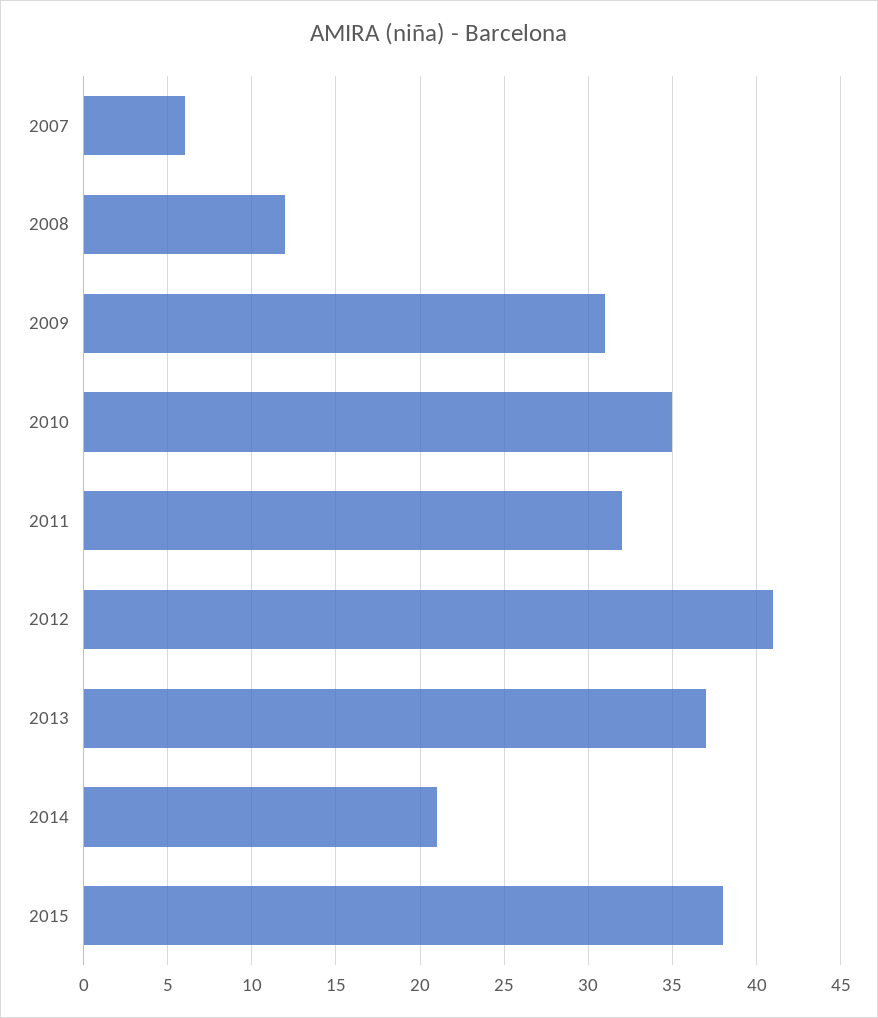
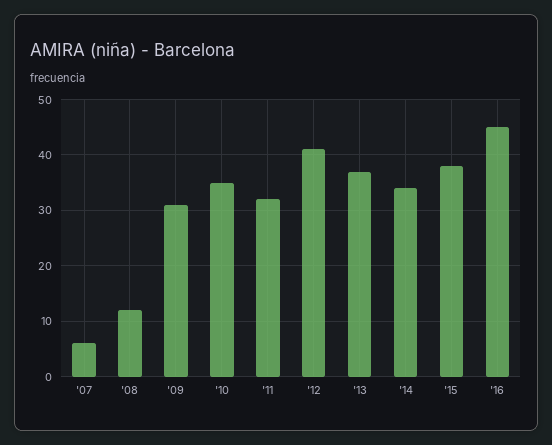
2014: 21 -> 35
'16: none -> 45

